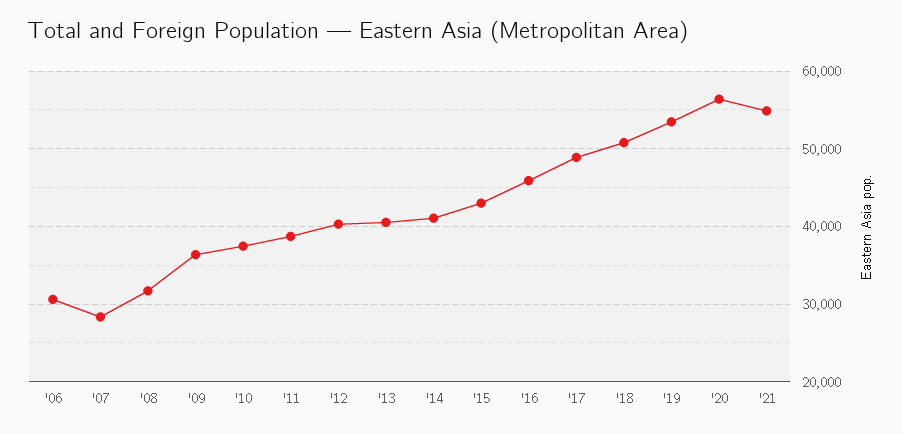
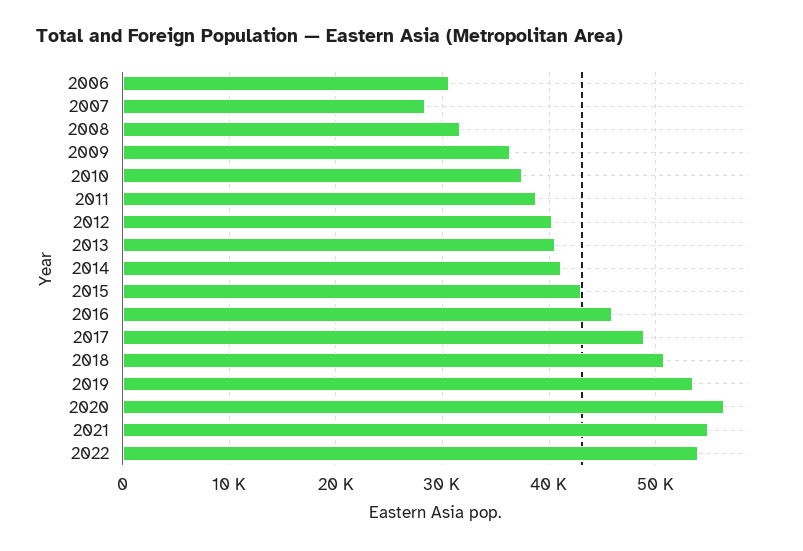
2022: none -> 54000

